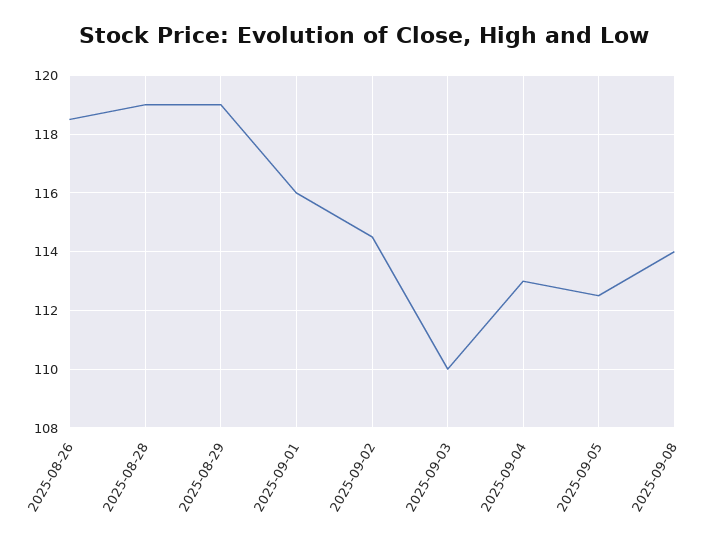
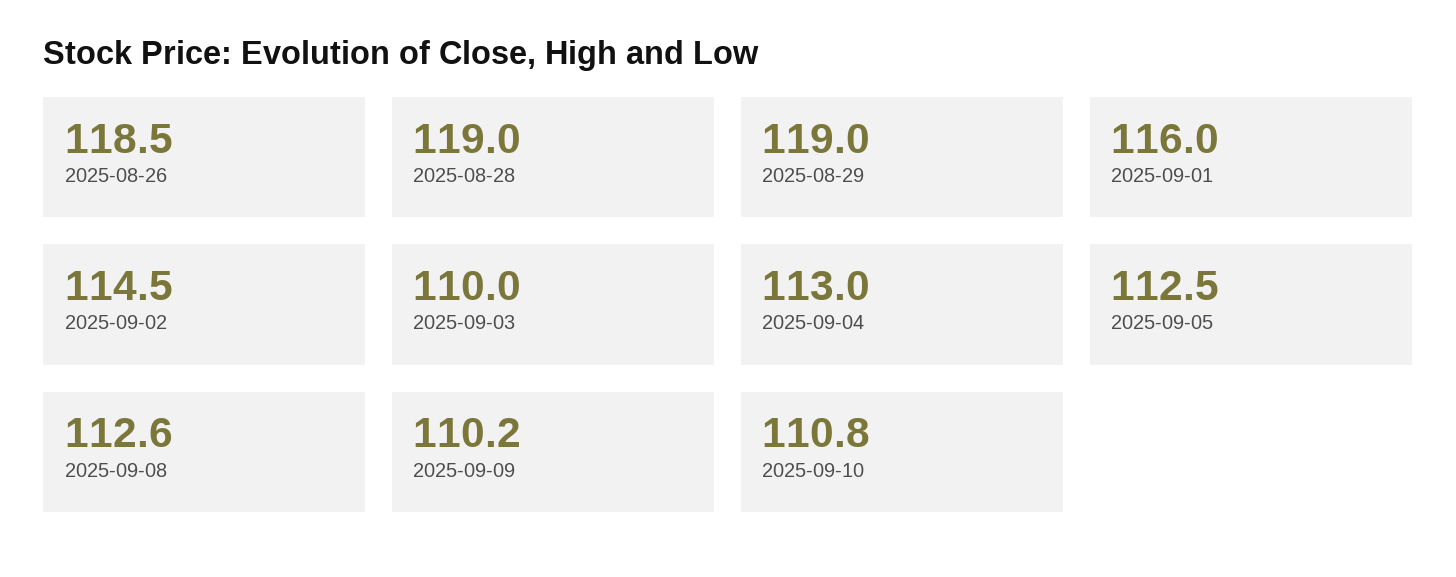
2025-09-08: 114 -> 112.6
2025-09-09: none -> 110.2
2025-09-10: none -> 110.8

